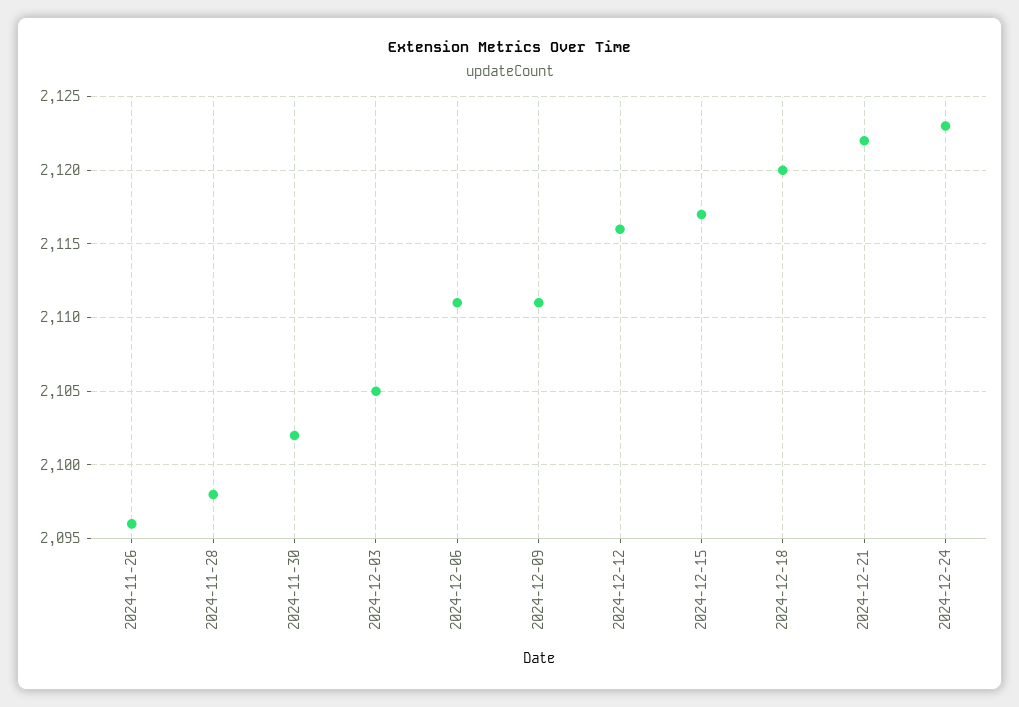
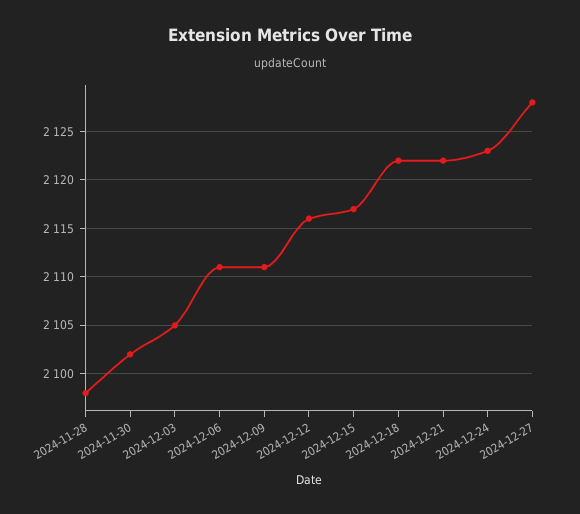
2024-11-26: 2096 -> none
2024-12-18: 2120 -> 2122
2024-12-27: none -> 2128

